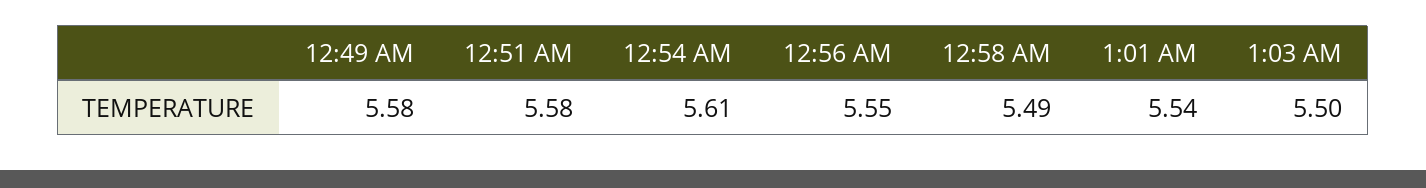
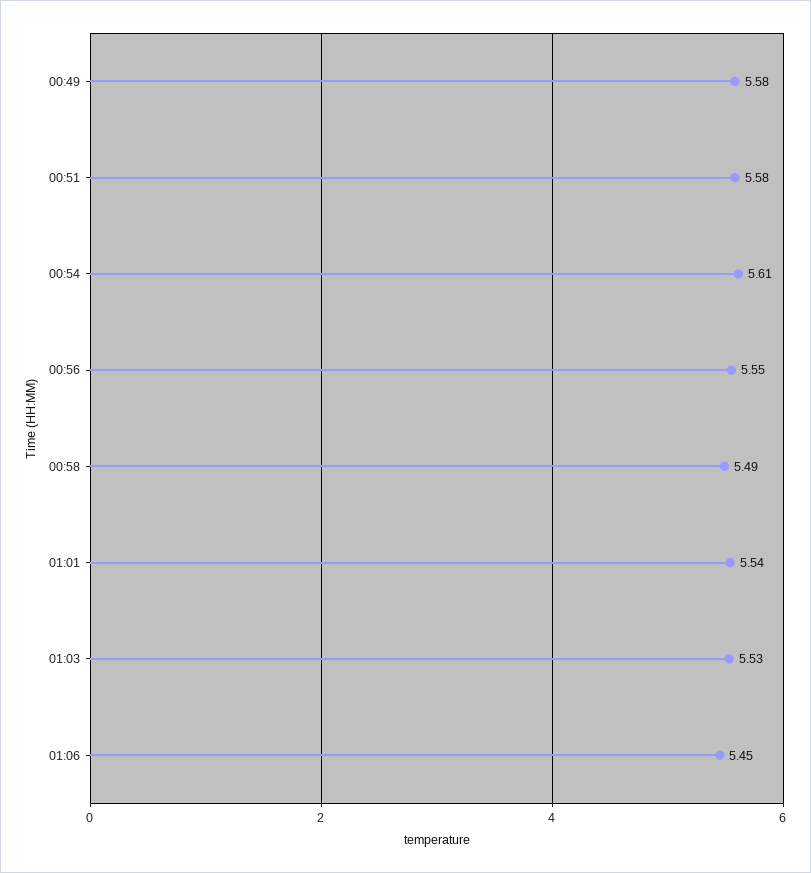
1:03 AM: 5.5 -> 5.53
01:06: none -> 5.45

